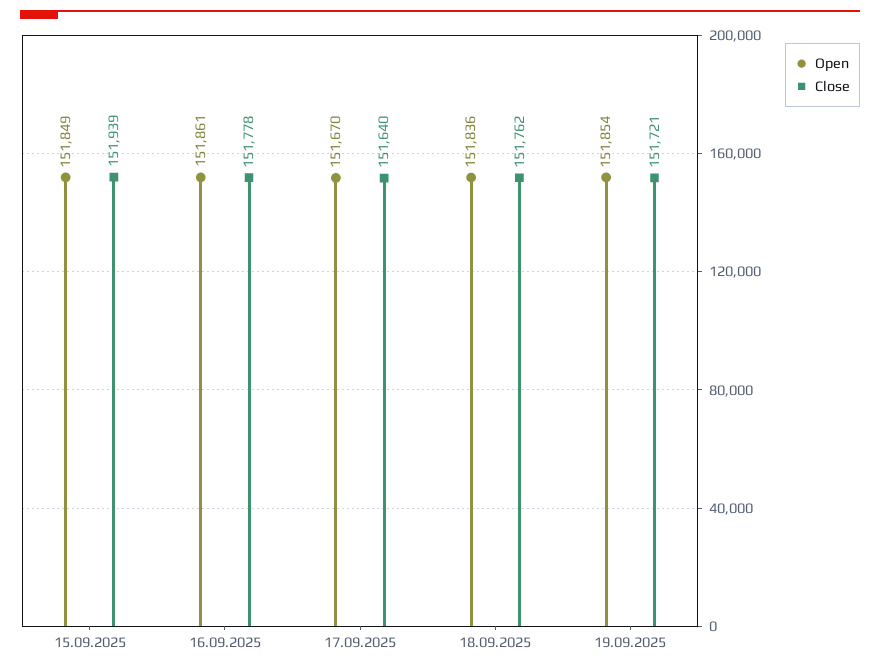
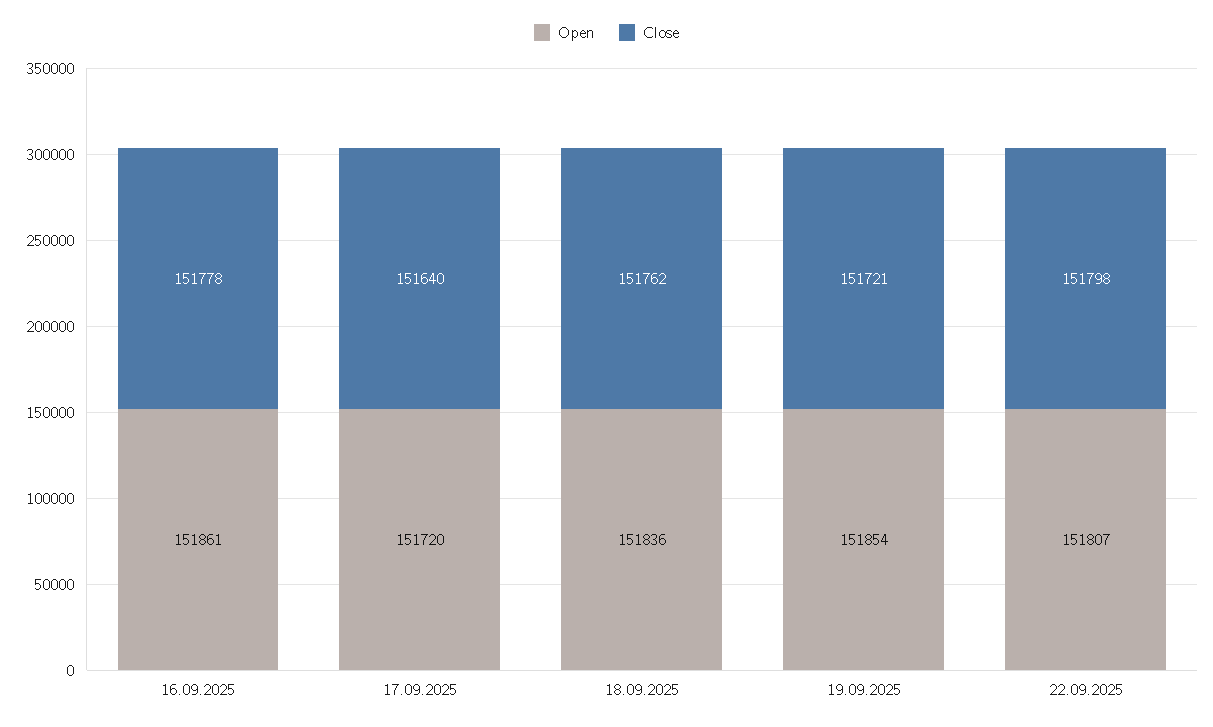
Open, 15.09.2025: 151849 -> none
Close, 15.09.2025: 151939 -> none
Open, 17.09.2025: 151670 -> 151720
Open, 22.09.2025: none -> 151807
Close, 22.09.2025: none -> 151798

